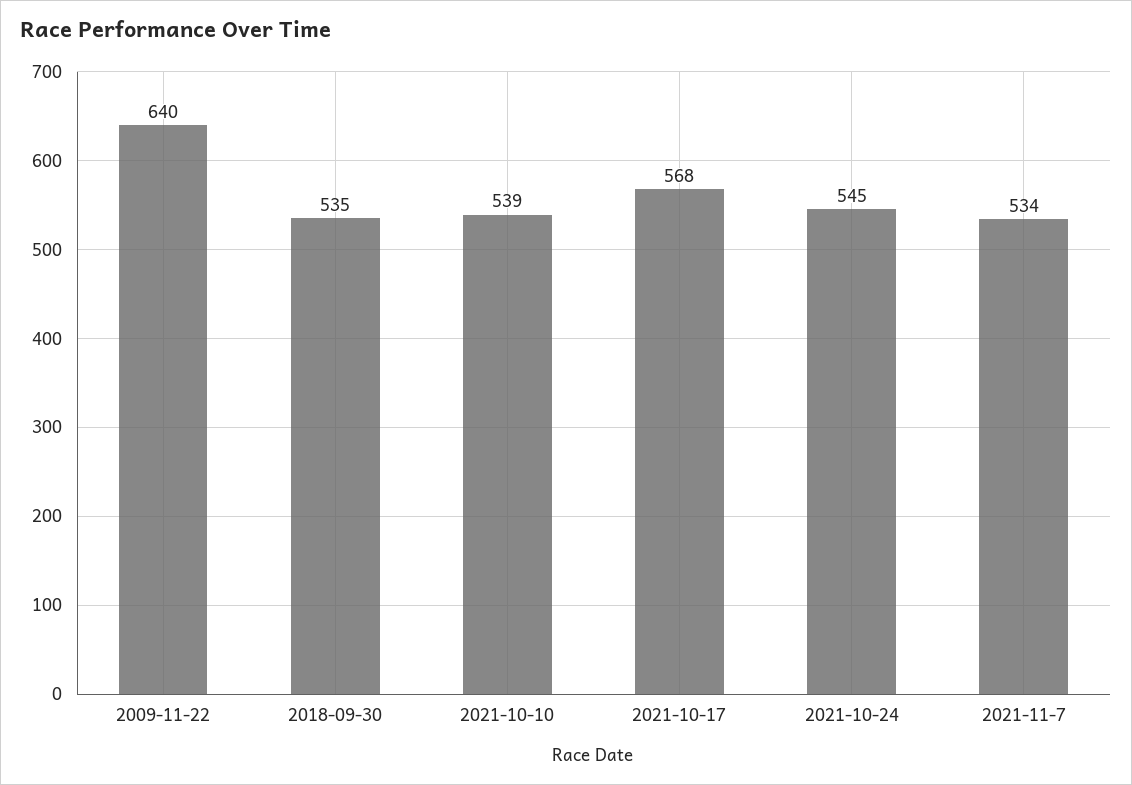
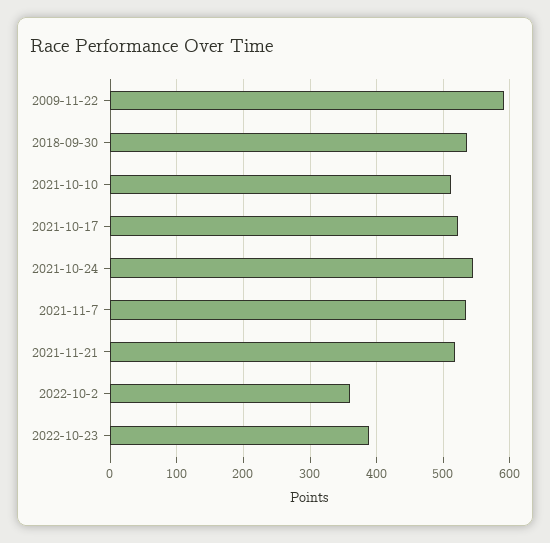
2009-11-22: 640 -> 590
2021-10-10: 539 -> 510
2021-10-17: 568 -> 520
2021-11-21: none -> 520
2022-10-2: none -> 360
2022-10-23: none -> 390

